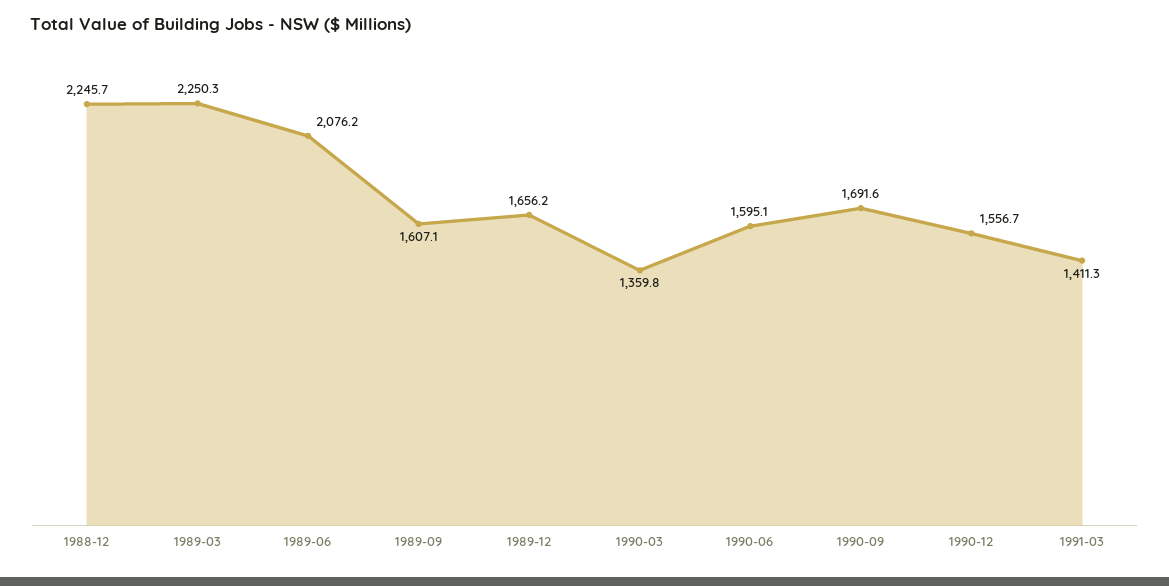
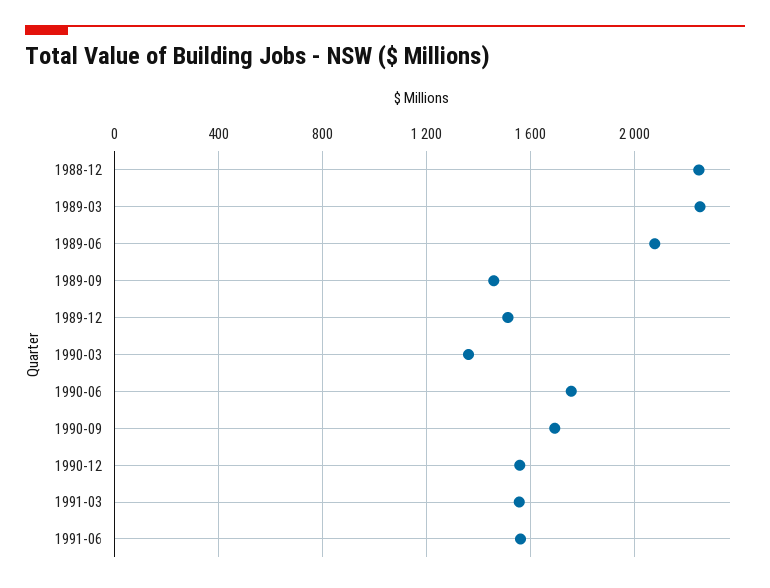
1989-09: 1607.1 -> 1450
1989-12: 1656.2 -> 1500
1990-06: 1595.1 -> 1750
1991-03: 1411.3 -> 1550
1991-06: none -> 1550

